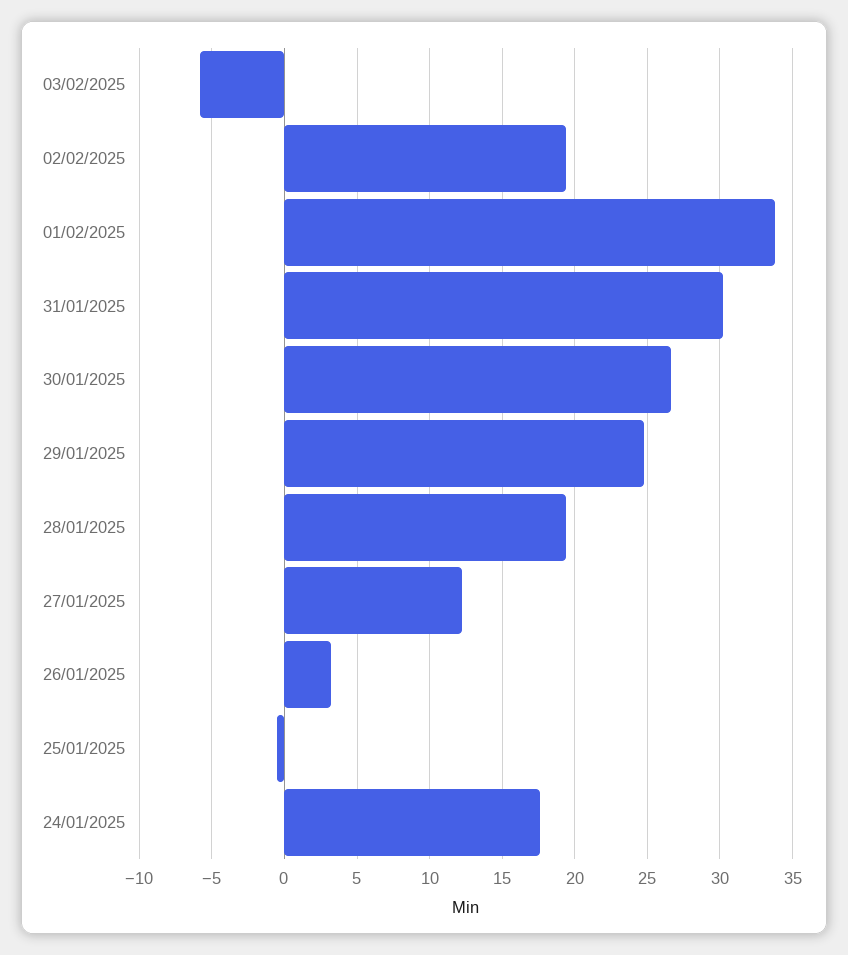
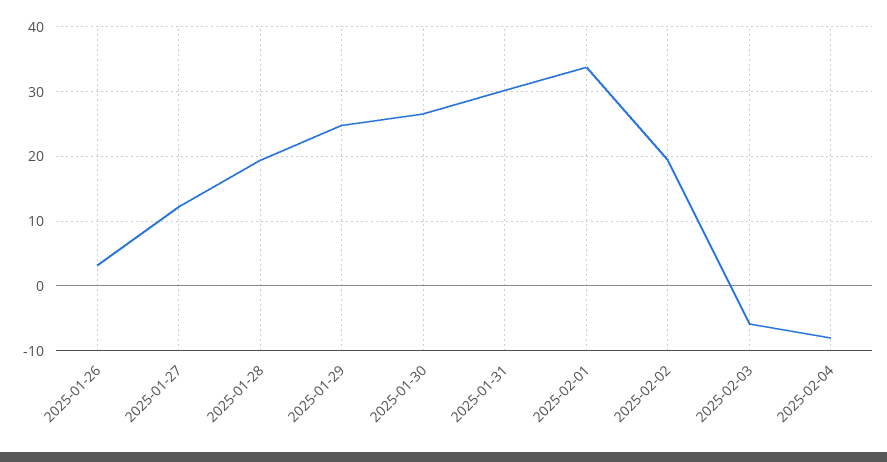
25/01/2025: -0.5 -> none
24/01/2025: 17.5 -> none
2025-02-04: none -> -8

